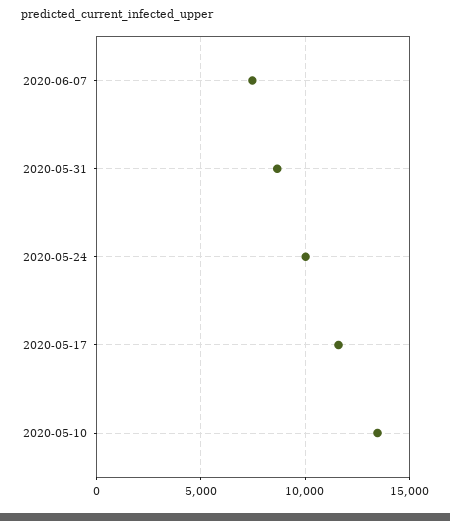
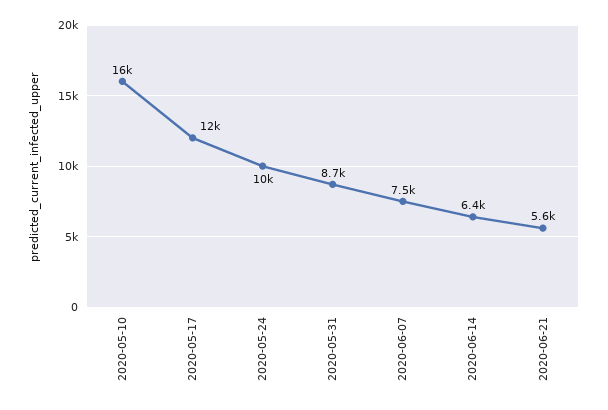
2020-05-10: 13500 -> 16000
2020-06-14: none -> 6400
2020-06-21: none -> 5600

